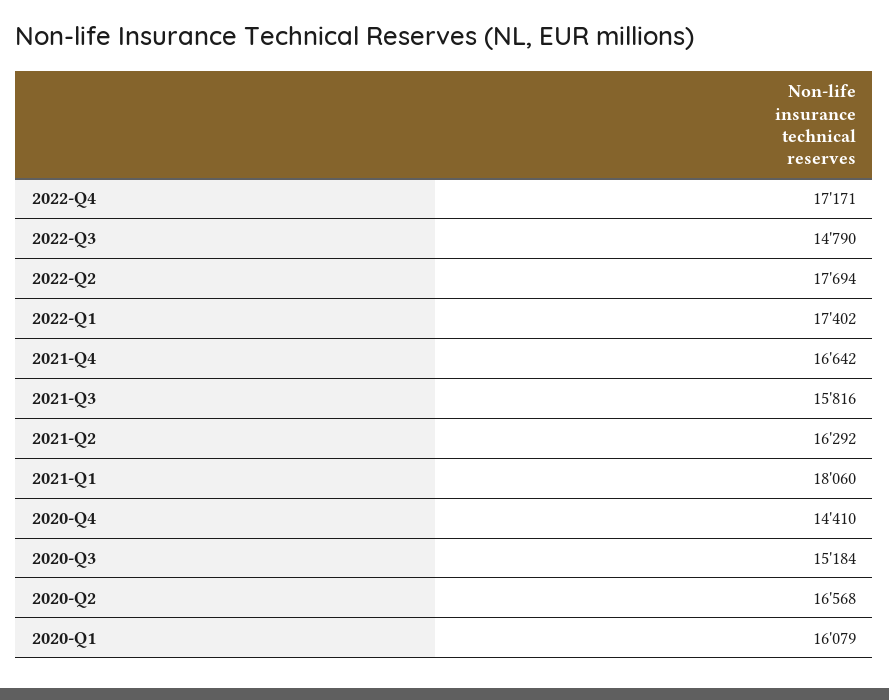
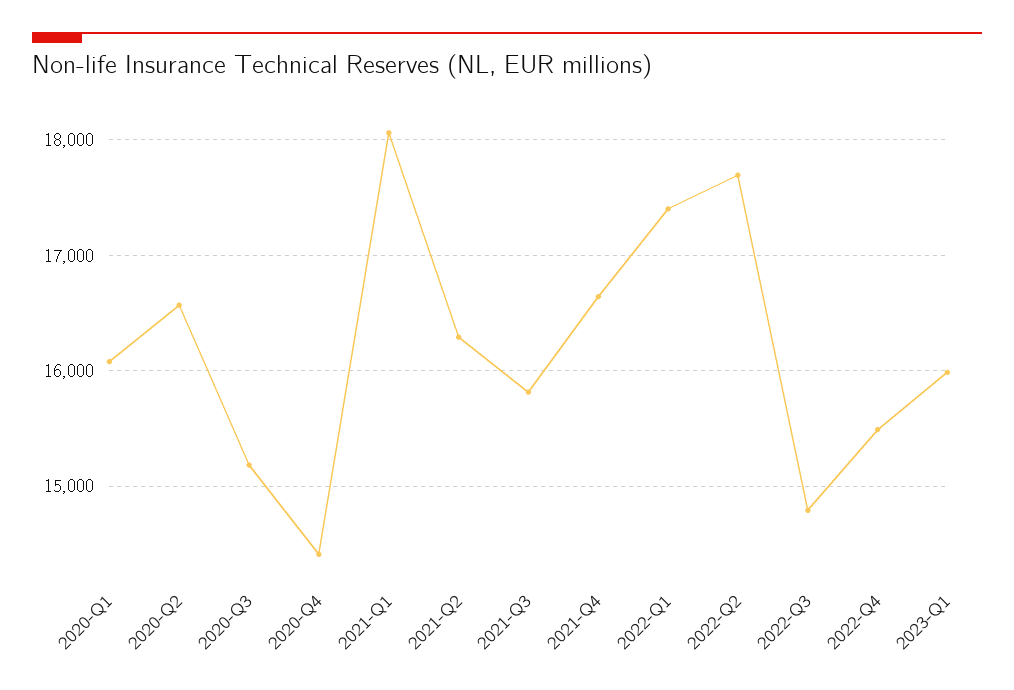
2022-Q4: 17171 -> 15500
2023-Q1: none -> 16000

